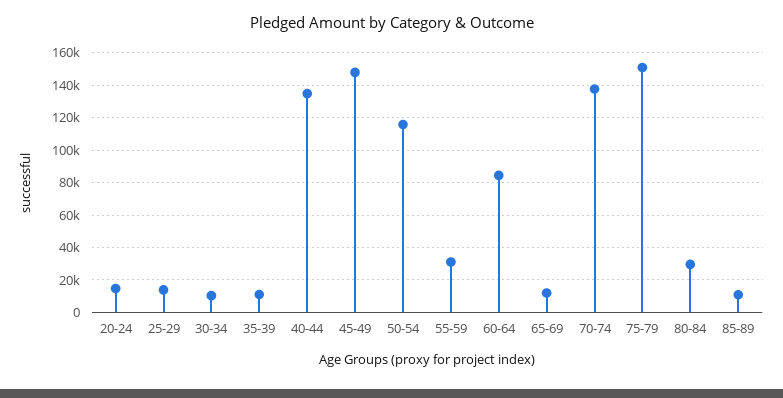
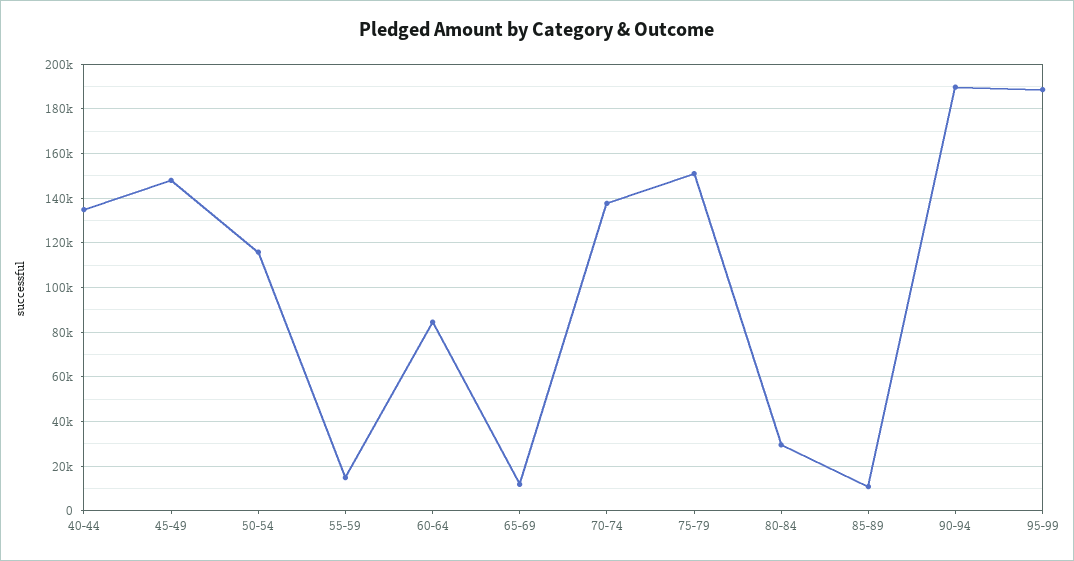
20-24: 15000 -> none
25-29: 15000 -> none
30-34: 10000 -> none
35-39: 10000 -> none
55-59: 30000 -> 15000
90-94: none -> 190000
95-99: none -> 190000

